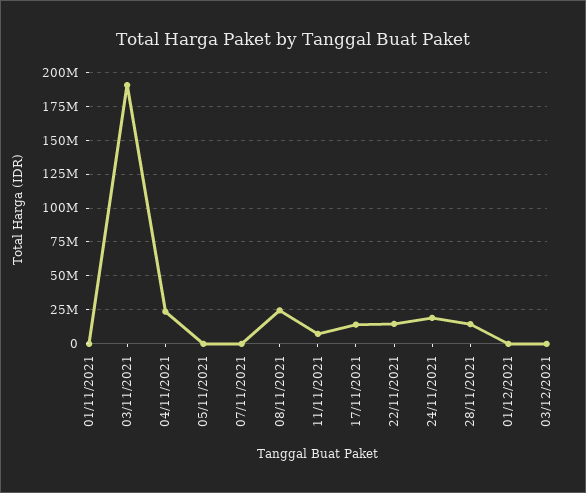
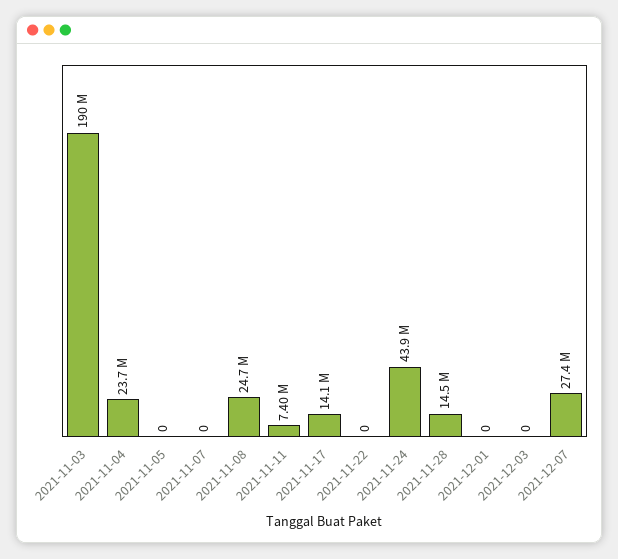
01/11/2021: 0 -> none
22/11/2021: 15000000 -> 0
24/11/2021: 20000000 -> 43900000
2021-12-07: none -> 27400000

